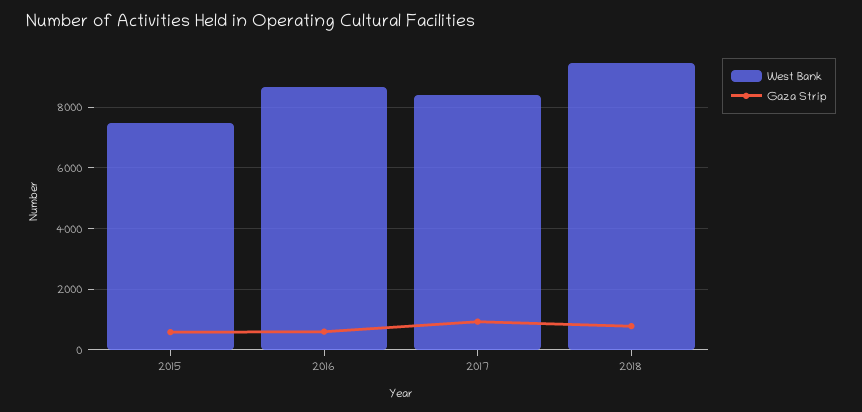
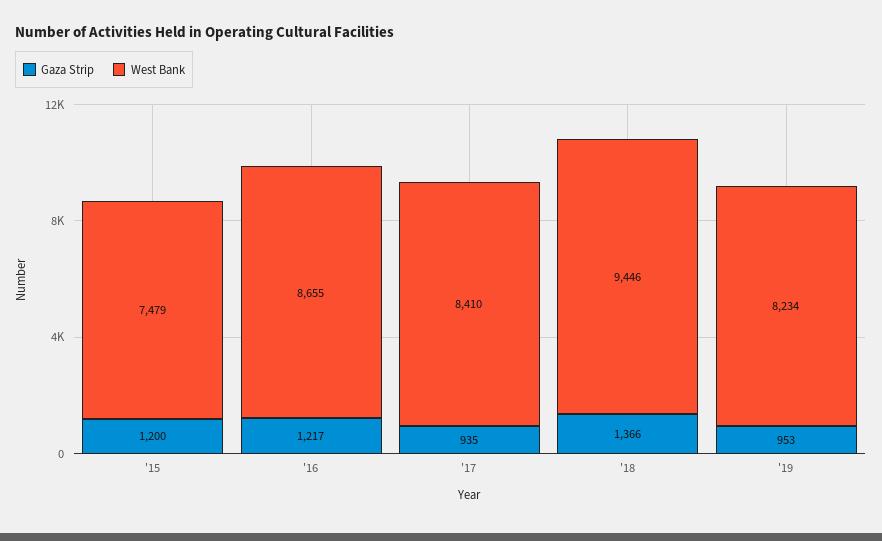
Gaza Strip, 2015: 600 -> 1200
Gaza Strip, 2016: 600 -> 1217
Gaza Strip, 2018: 800 -> 1366
Gaza Strip, '19: none -> 953
West Bank, '19: none -> 8234

